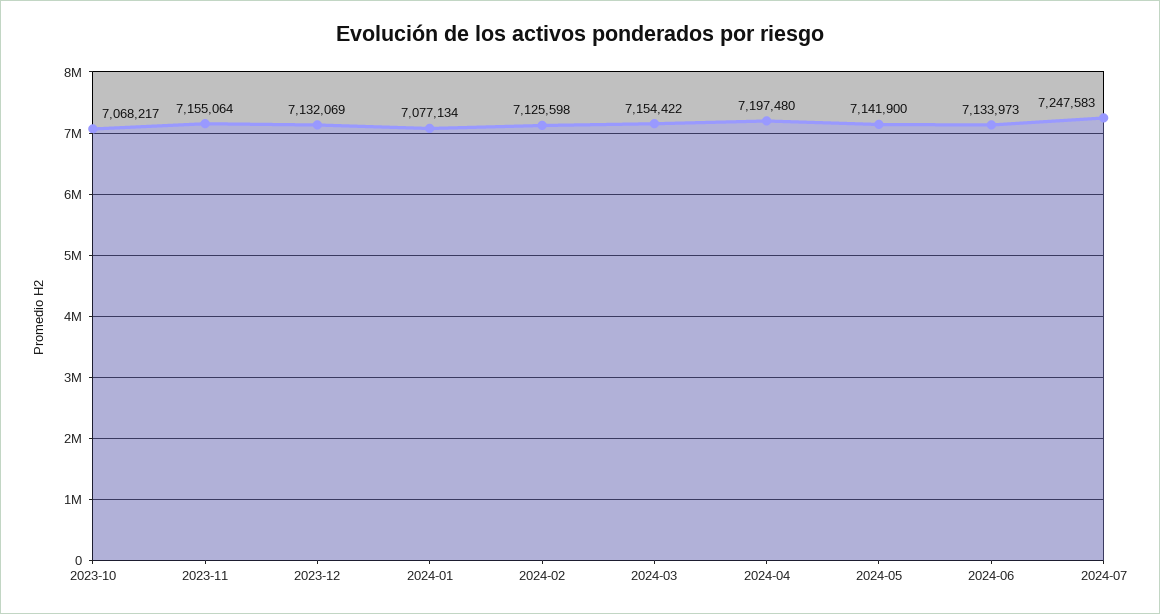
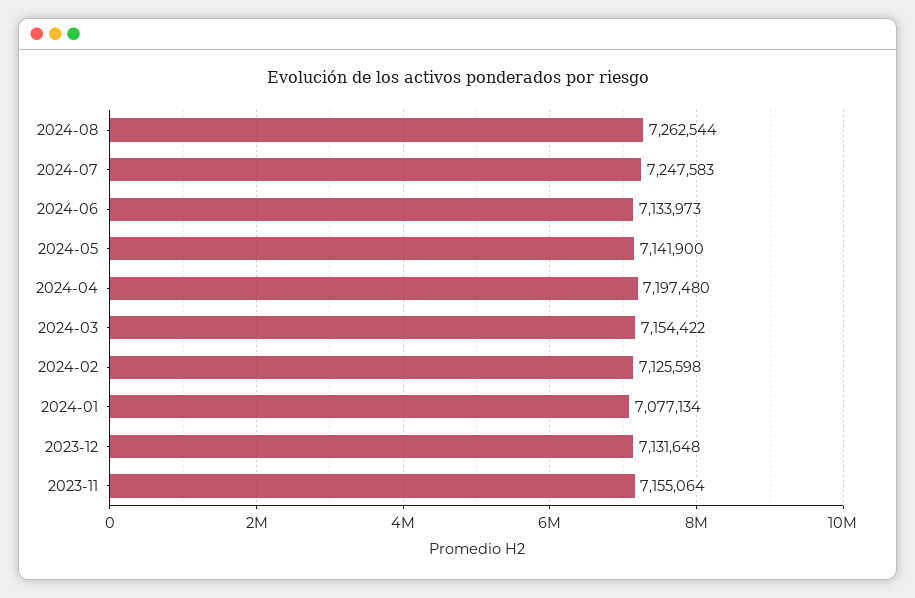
2023-10: 7068217 -> none
2023-12: 7132069 -> 7131648
2024-08: none -> 7262544

